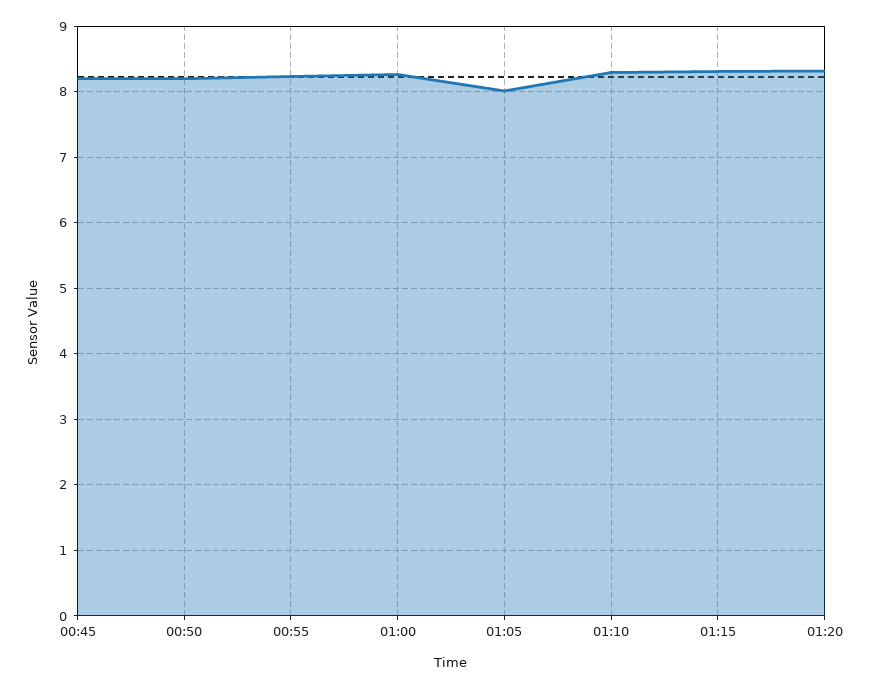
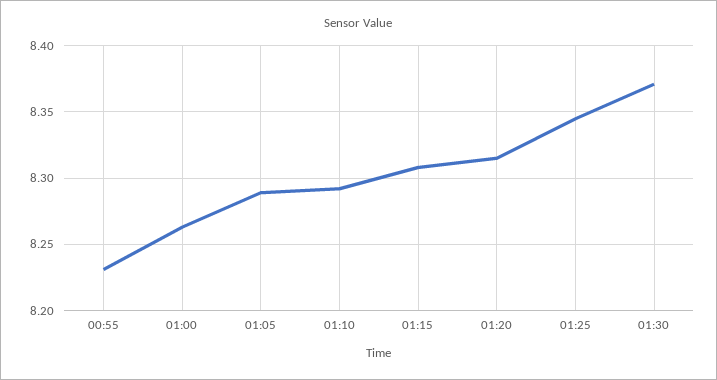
00:45: 8.2 -> none
00:50: 8.2 -> none
01:05: 8 -> 8.29
01:25: none -> 8.345
01:30: none -> 8.37

